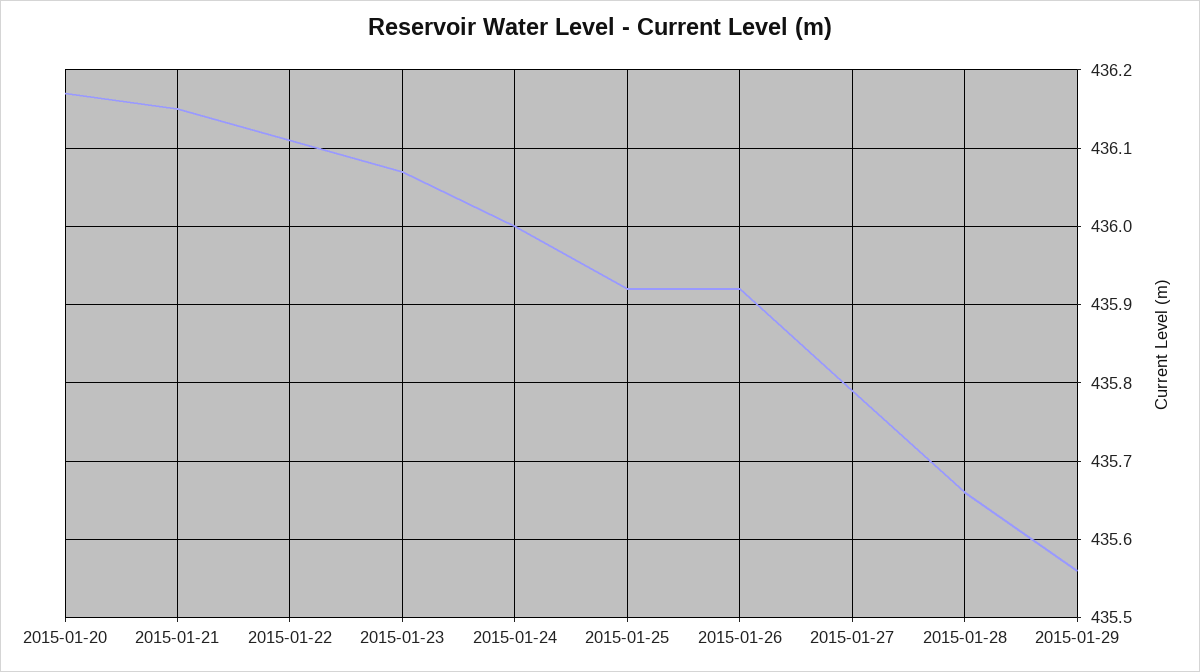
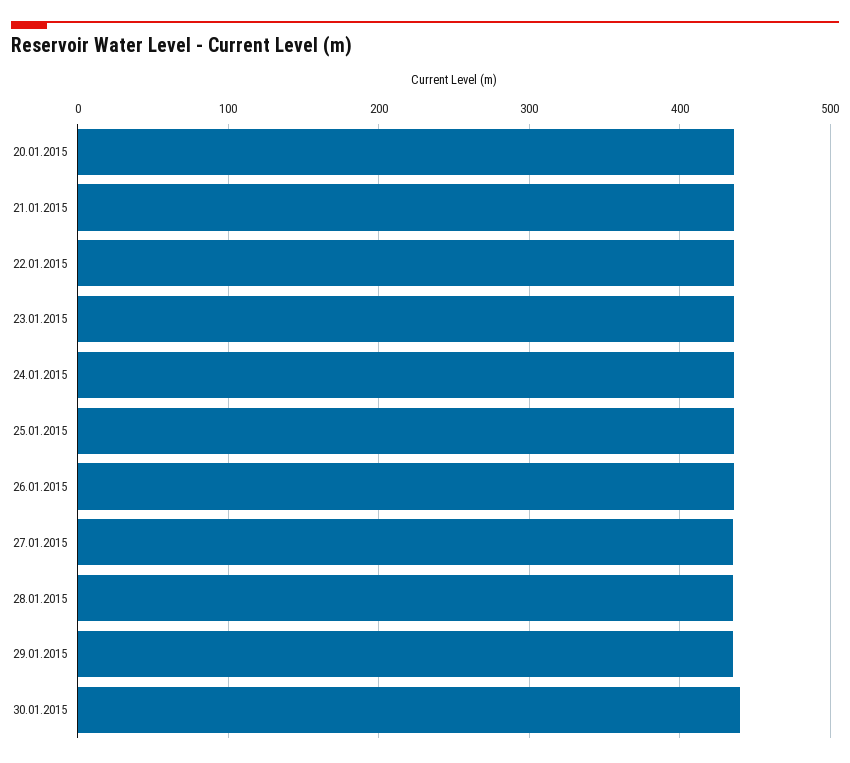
30.01.2015: none -> 440

